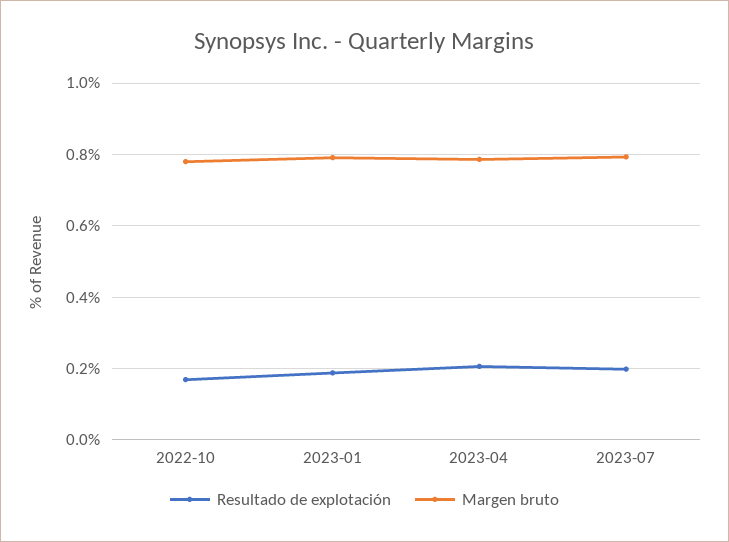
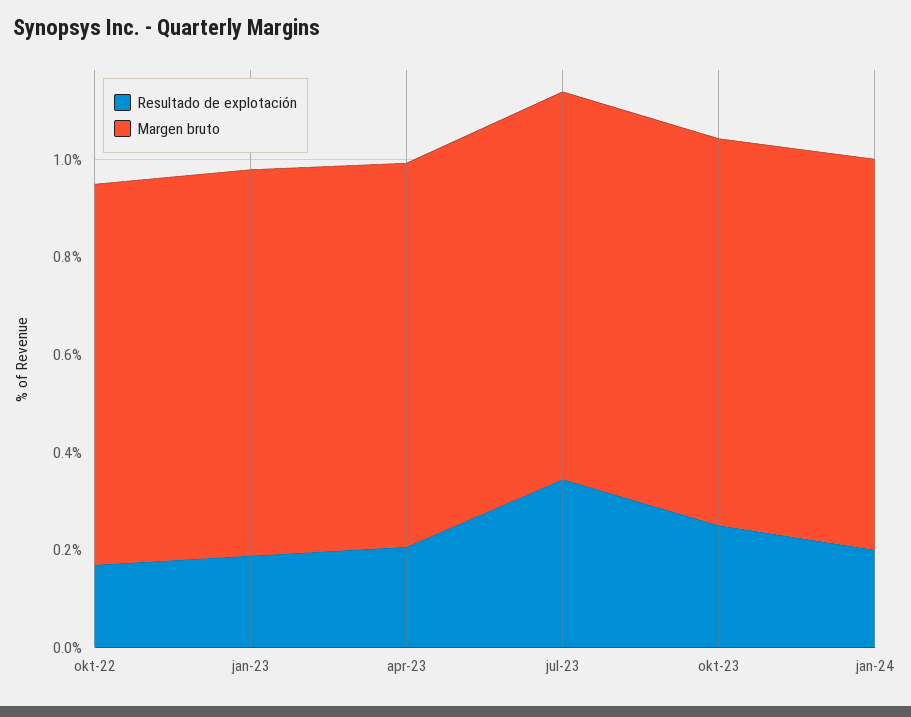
Resultado de explotación, 2023-07: 0.2 -> 0.35
Resultado de explotación, okt-23: none -> 0.25
Margen bruto, okt-23: none -> 0.8
Resultado de explotación, jan-24: none -> 0.2
Margen bruto, jan-24: none -> 0.8

